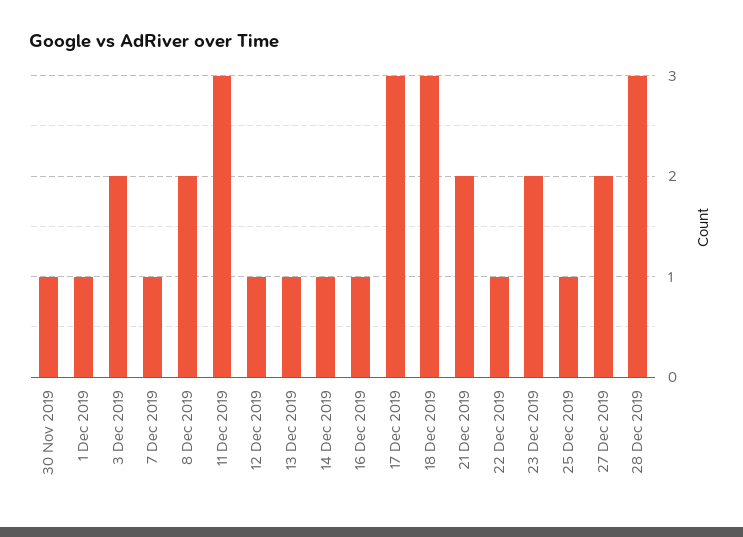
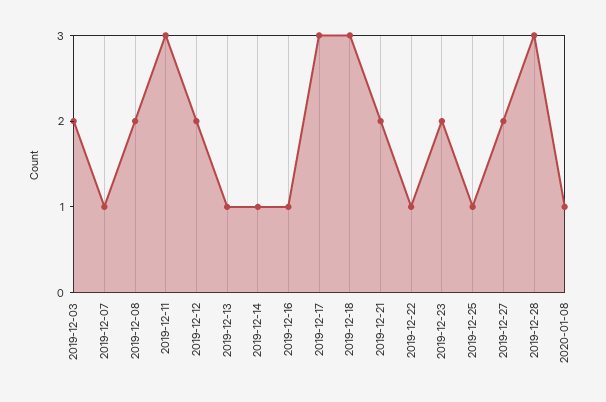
30 Nov 2019: 1 -> none
1 Dec 2019: 1 -> none
12 Dec 2019: 1 -> 2
2020-01-08: none -> 1

